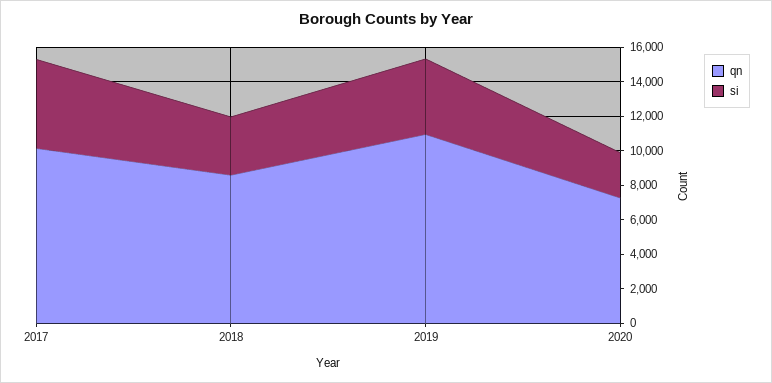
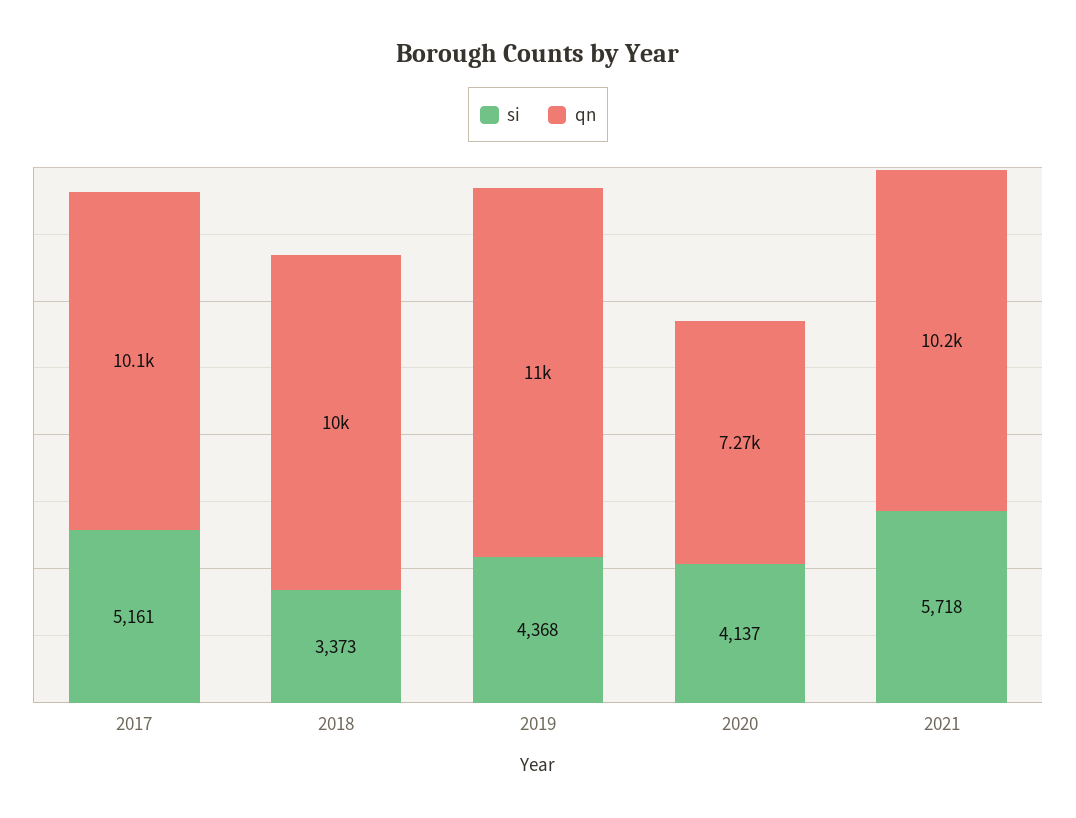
qn, 2018: 8500 -> 10000
si, 2020: 2500 -> 4137
si, 2021: none -> 5718
qn, 2021: none -> 10200

